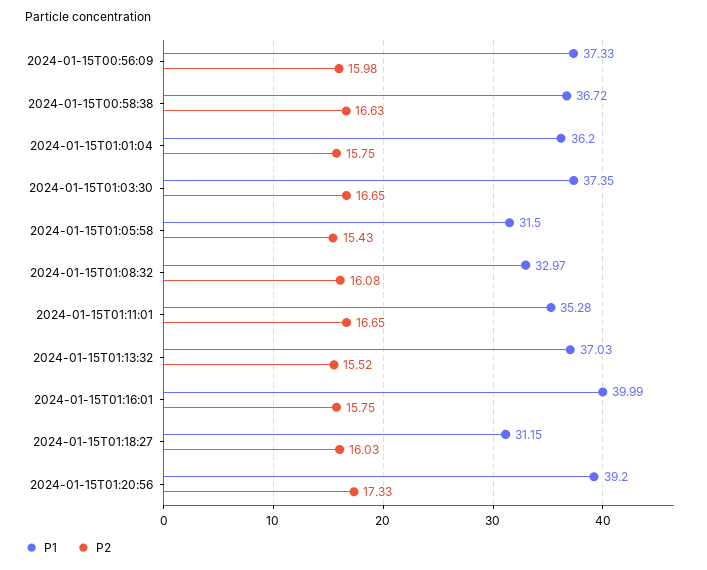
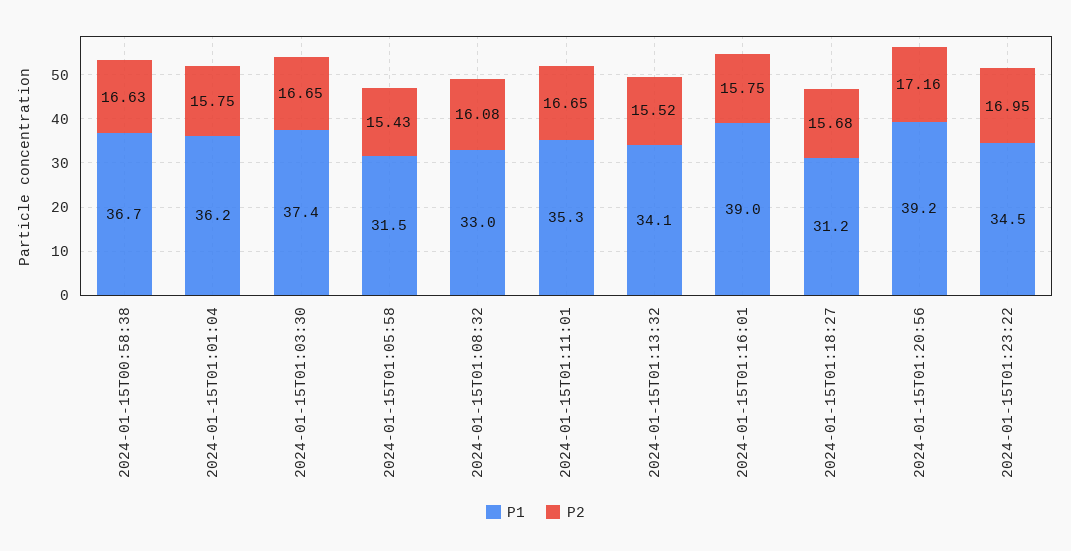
P1, 2024-01-15T00:56:09: 37.33 -> none
P2, 2024-01-15T00:56:09: 15.98 -> none
P1, 2024-01-15T01:13:32: 37.03 -> 34.1
P1, 2024-01-15T01:16:01: 39.99 -> 39
P2, 2024-01-15T01:18:27: 16.03 -> 15.68
P2, 2024-01-15T01:20:56: 17.33 -> 17.16
P1, 2024-01-15T01:23:22: none -> 34.5
P2, 2024-01-15T01:23:22: none -> 16.95

